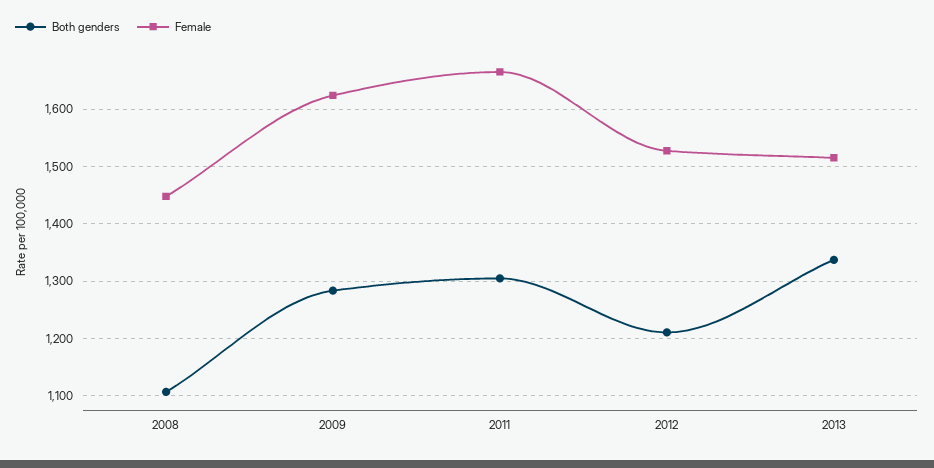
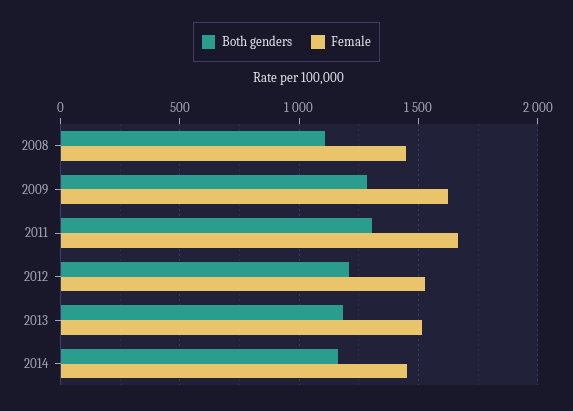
Both genders, 2013: 1340 -> 1200
Both genders, 2014: none -> 1150
Female, 2014: none -> 1450

